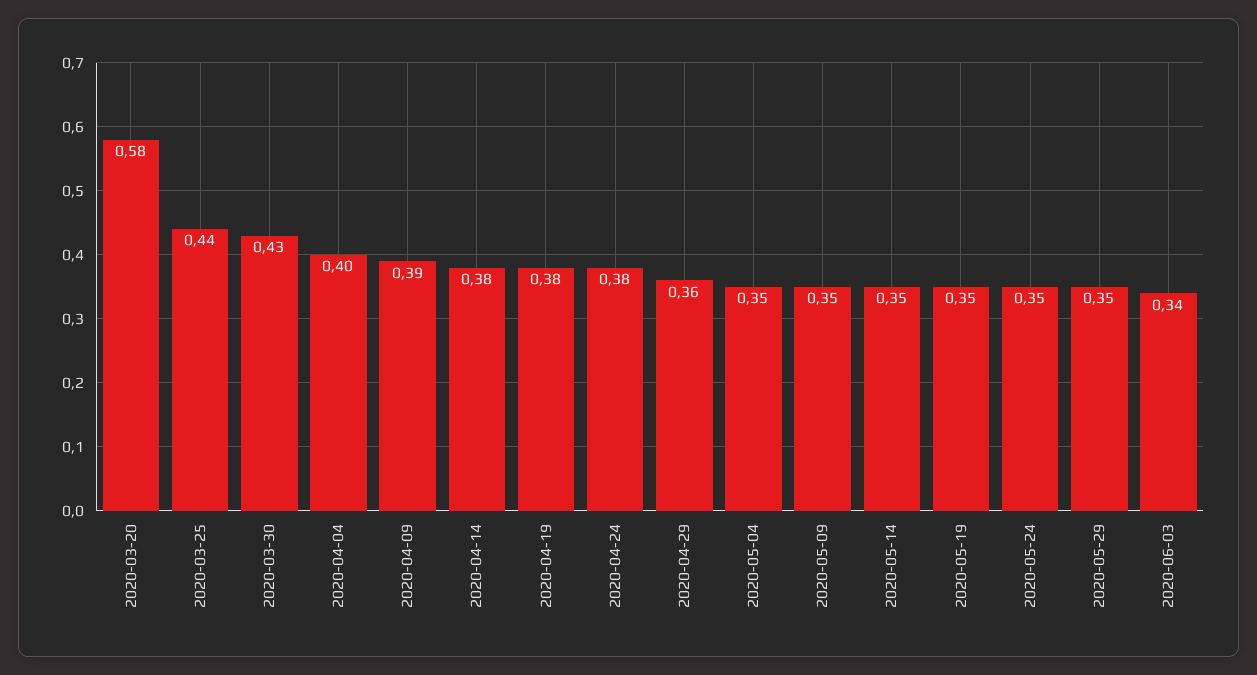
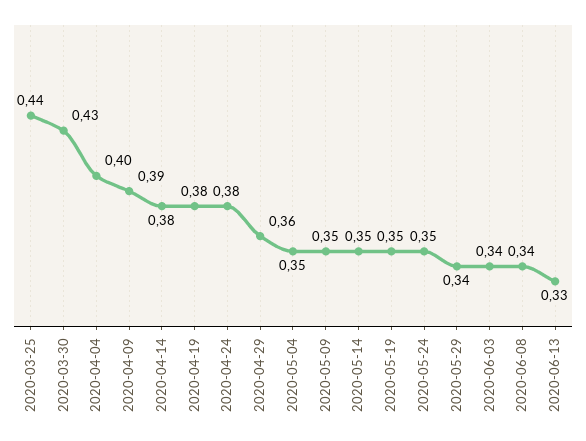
2020-03-20: 0.58 -> none
2020-05-29: 0.35 -> 0.34
2020-06-08: none -> 0.34
2020-06-13: none -> 0.33

